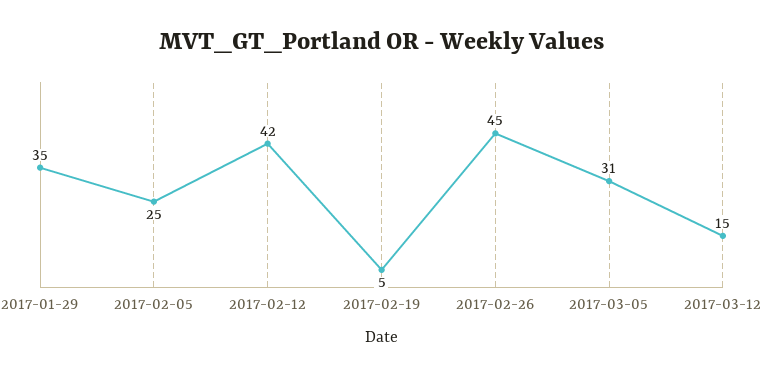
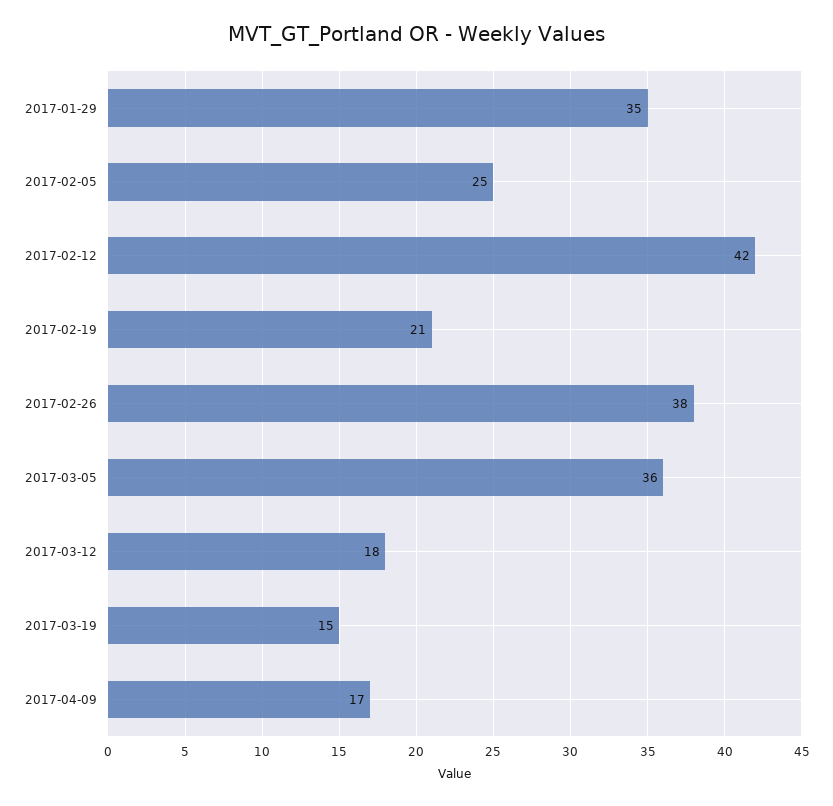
2017-02-19: 5 -> 21
2017-02-26: 45 -> 38
2017-03-05: 31 -> 36
2017-03-12: 15 -> 18
2017-03-19: none -> 15
2017-04-09: none -> 17

